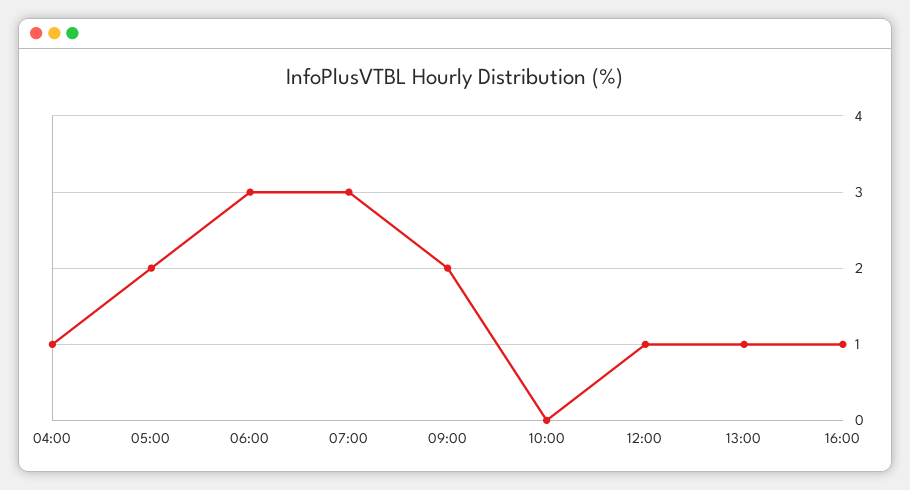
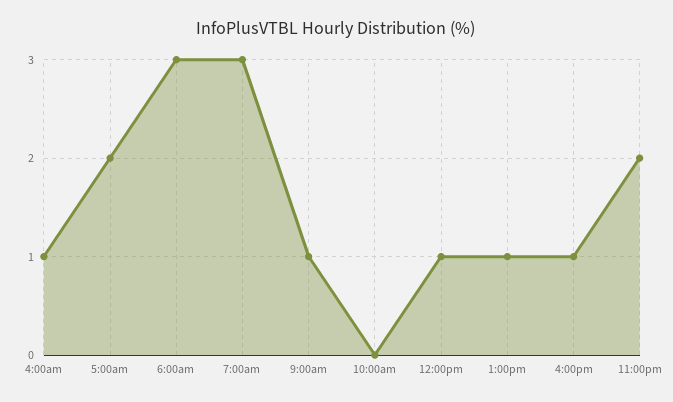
09:00: 2 -> 1
11:00pm: none -> 2

